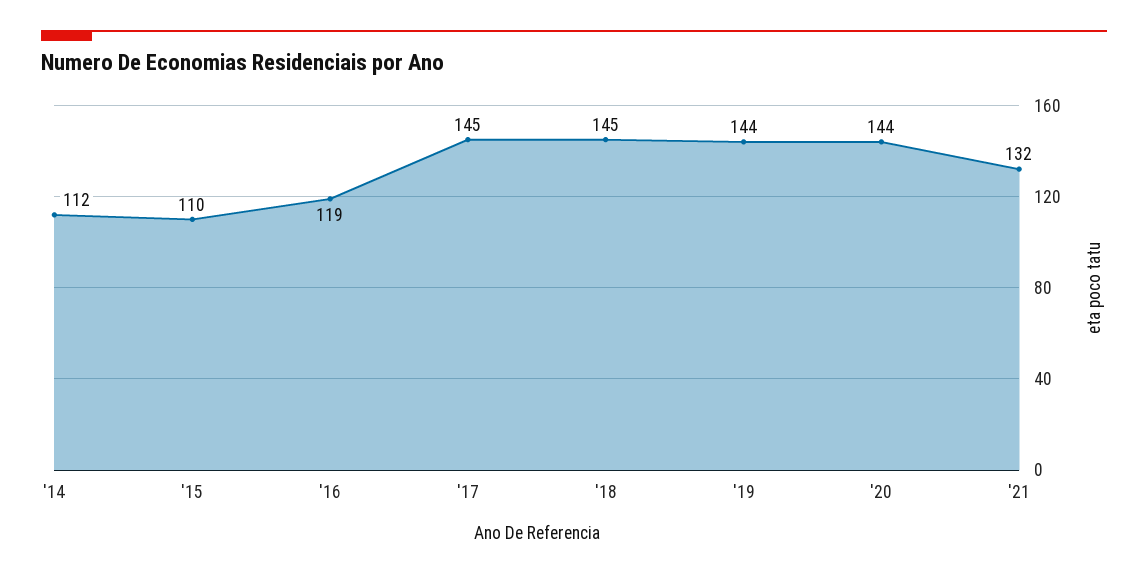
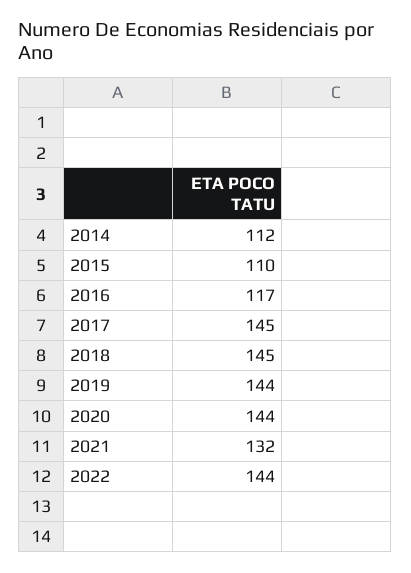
'16: 119 -> 117
2022: none -> 144

